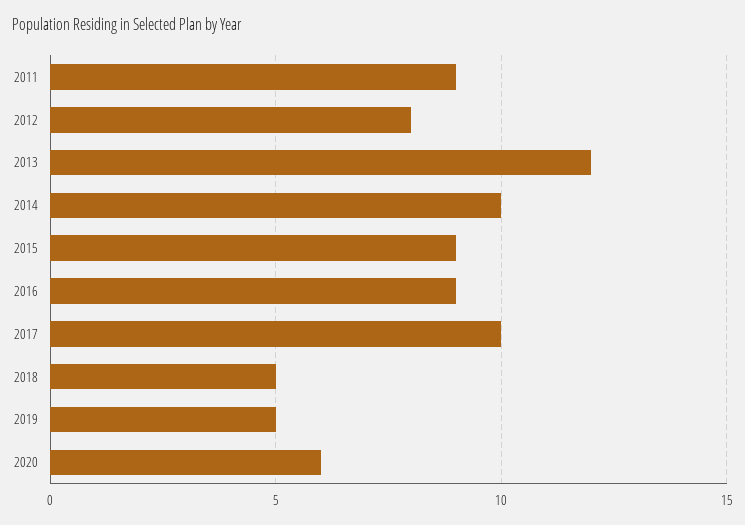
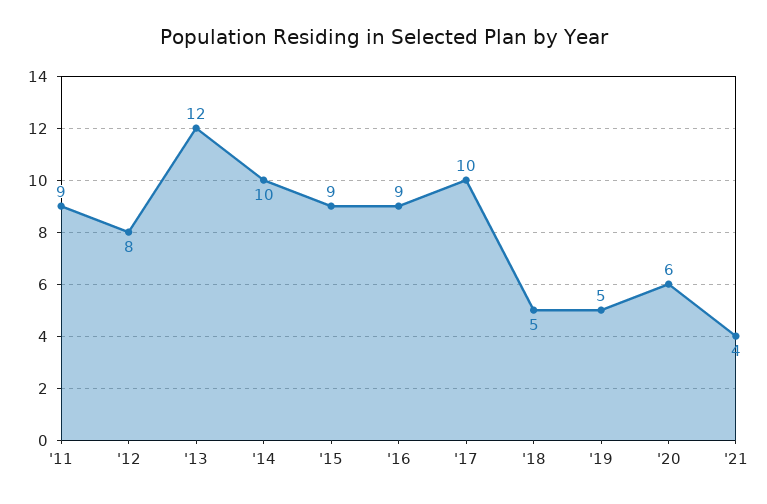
'21: none -> 4

